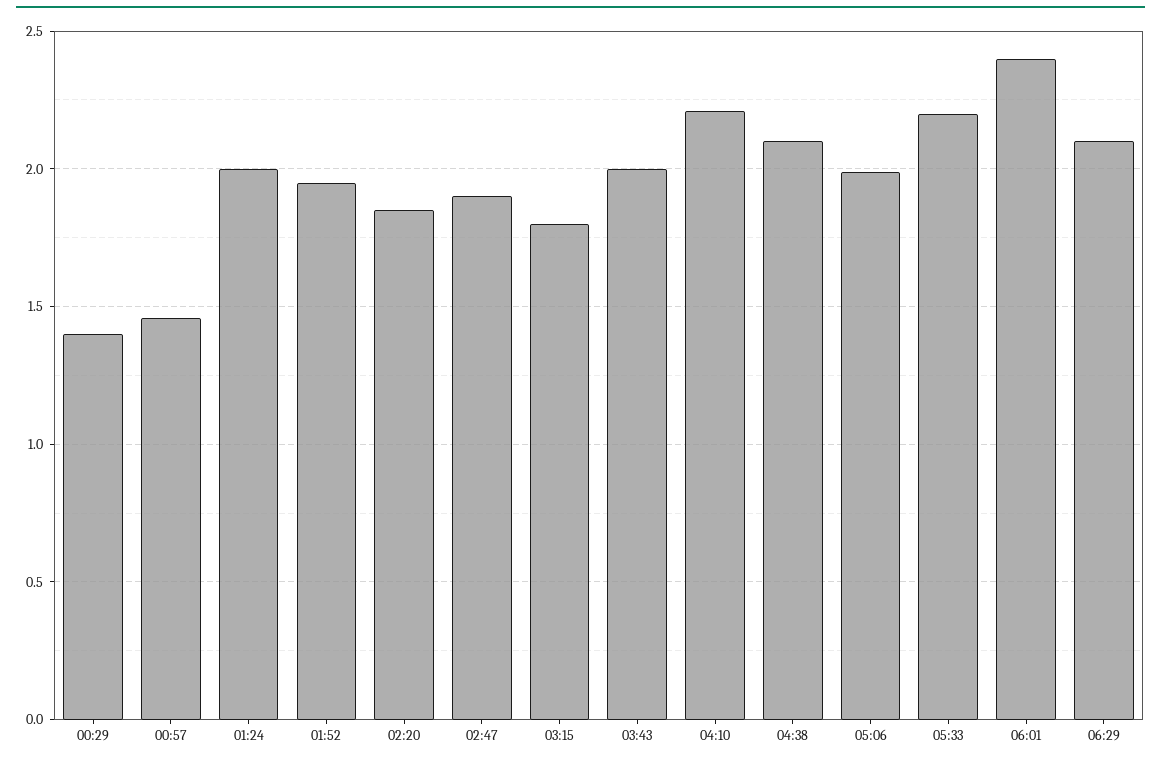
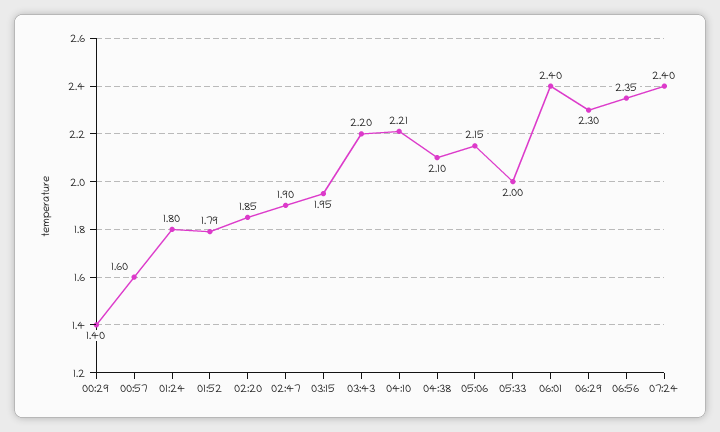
00:57: 1.45 -> 1.6
01:24: 2 -> 1.8
01:52: 1.95 -> 1.79
03:15: 1.8 -> 1.95
03:43: 2 -> 2.2
05:06: 2 -> 2.15
05:33: 2.2 -> 2
06:29: 2.1 -> 2.3
06:56: none -> 2.35
07:24: none -> 2.4

